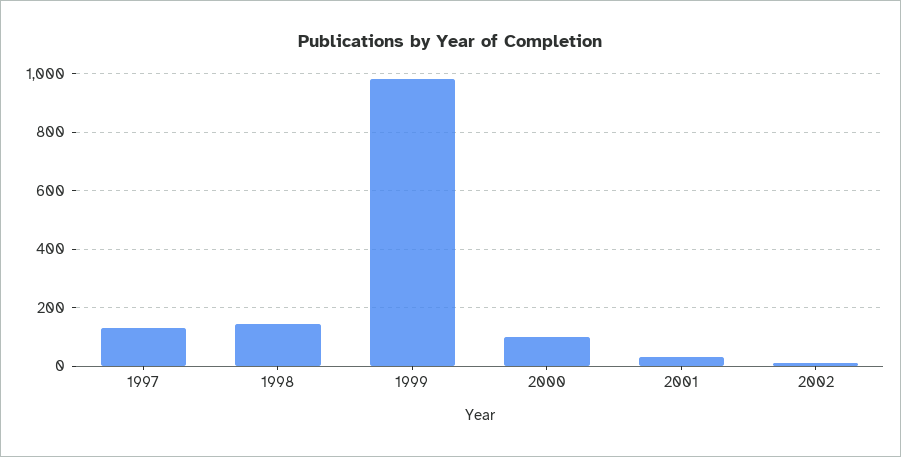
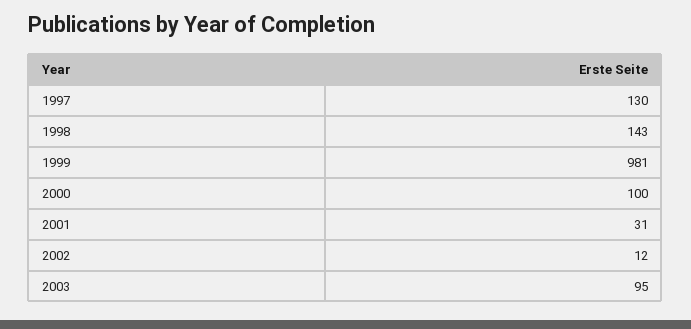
2003: none -> 95

